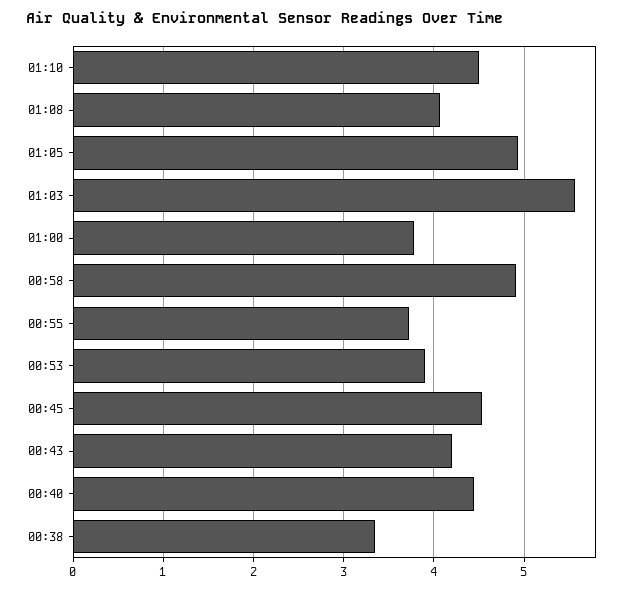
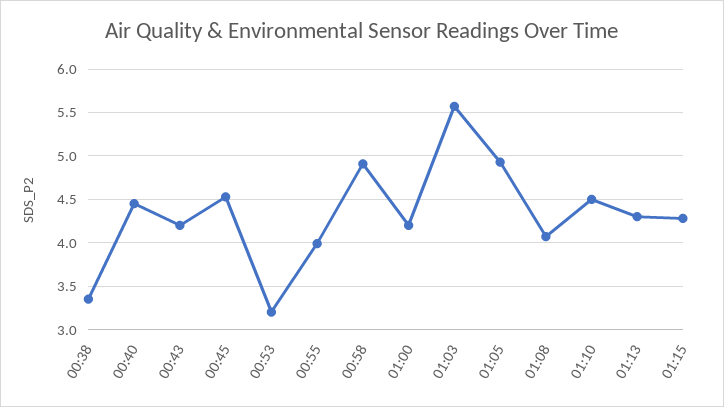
01:00: 3.8 -> 4.2
00:55: 3.7 -> 4
00:53: 3.9 -> 3.2
01:13: none -> 4.3
01:15: none -> 4.3

